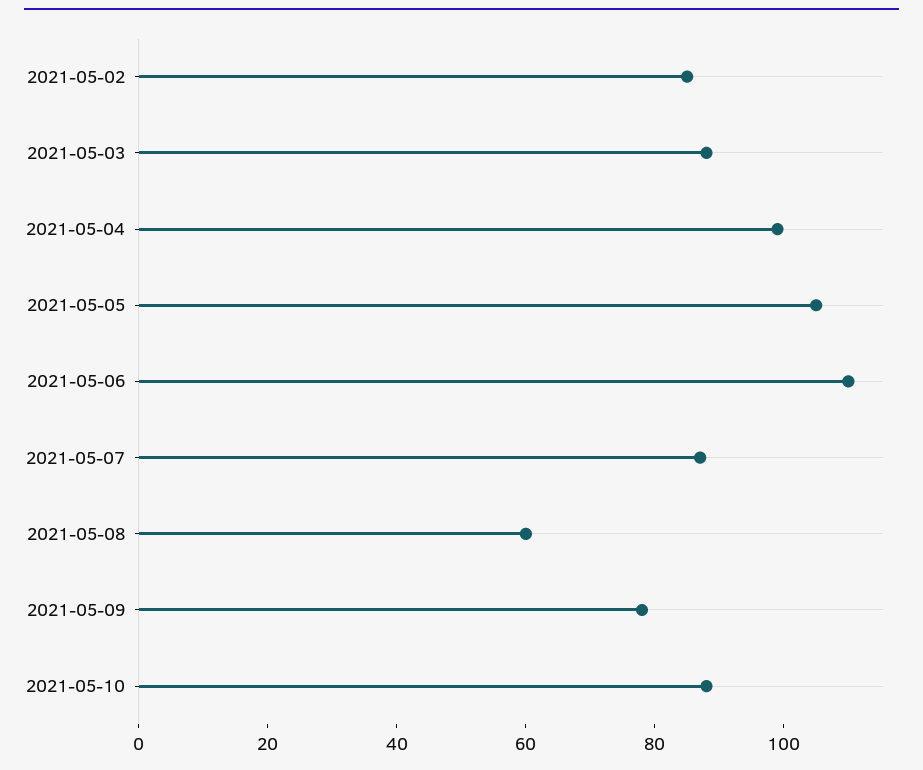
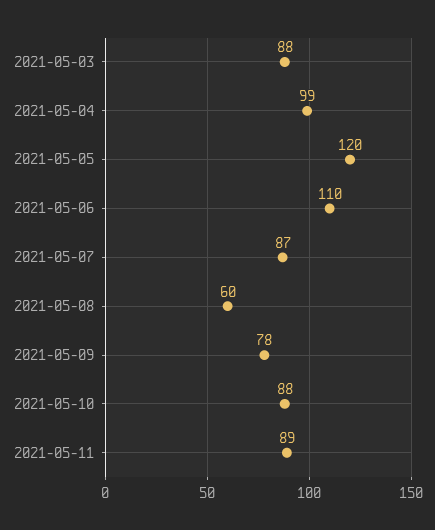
2021-05-02: 85 -> none
2021-05-05: 105 -> 120
2021-05-11: none -> 89

